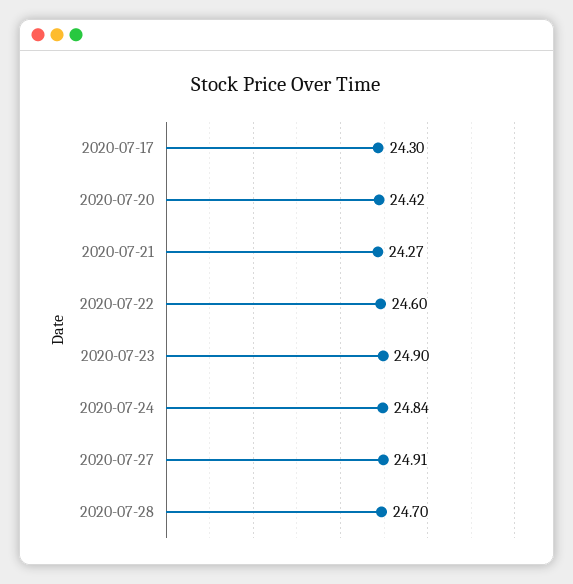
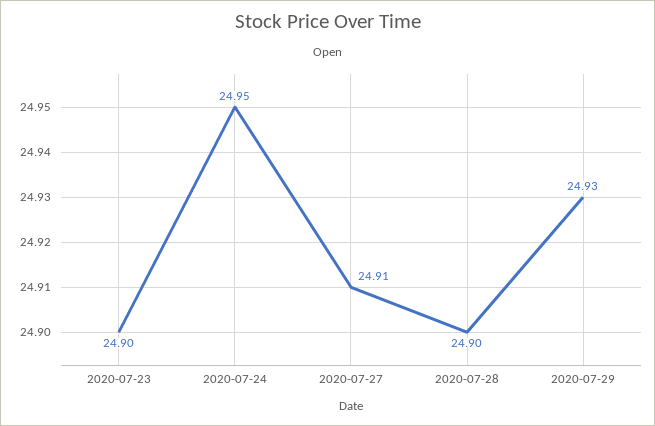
2020-07-17: 24.3 -> none
2020-07-20: 24.42 -> none
2020-07-21: 24.27 -> none
2020-07-22: 24.6 -> none
2020-07-24: 24.84 -> 24.95
2020-07-28: 24.7 -> 24.9
2020-07-29: none -> 24.93

